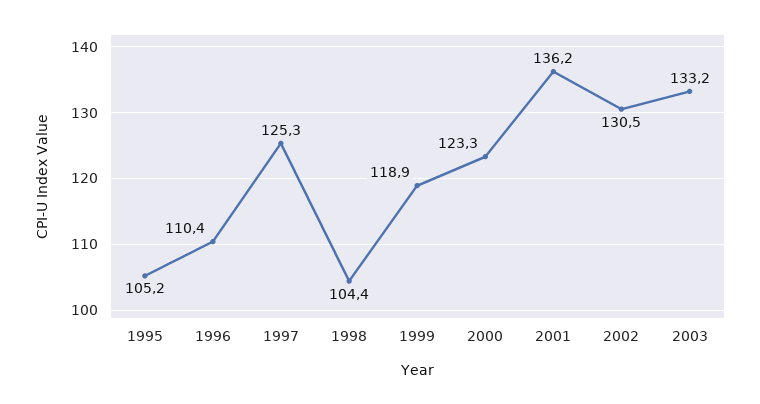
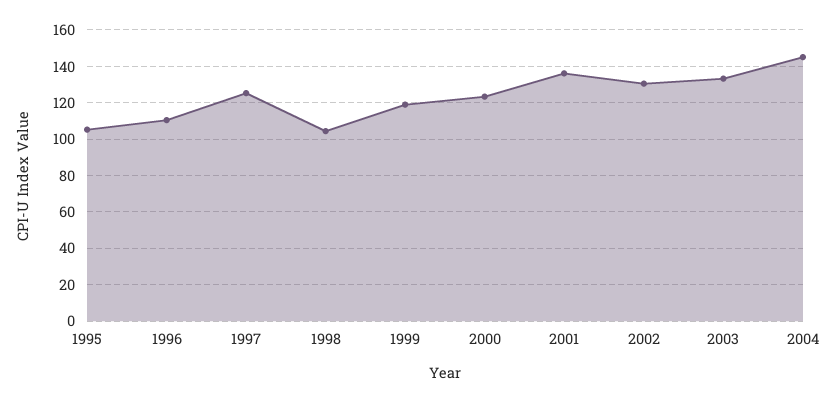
2004: none -> 145

